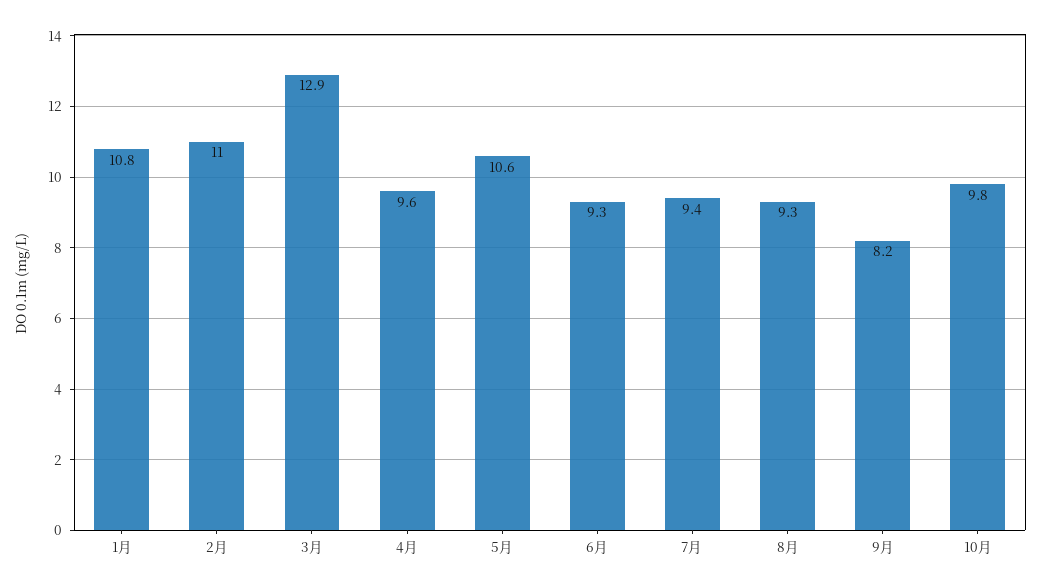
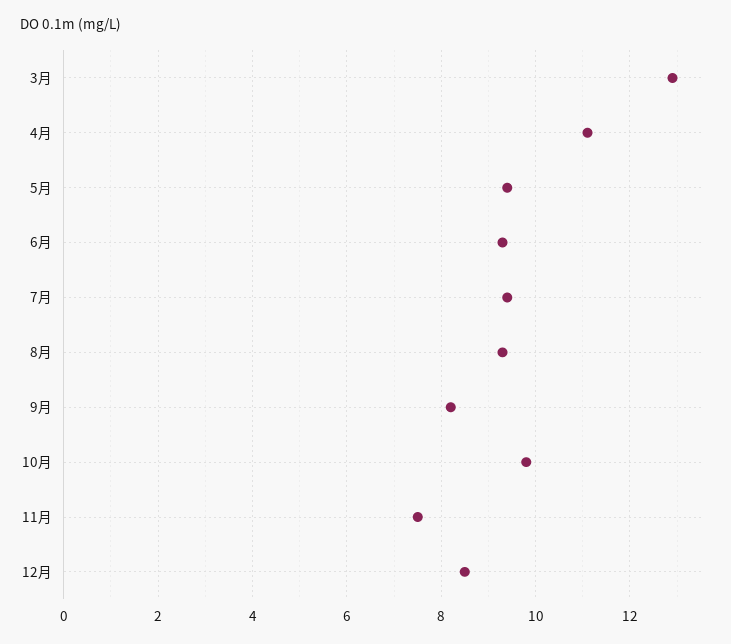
1月: 10.8 -> none
2月: 11 -> none
4月: 9.6 -> 11
5月: 10.6 -> 9.5
11月: none -> 7.5
12月: none -> 8.5

